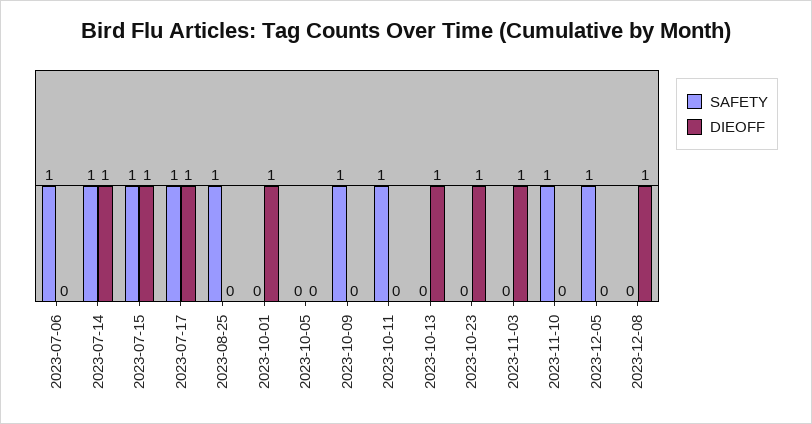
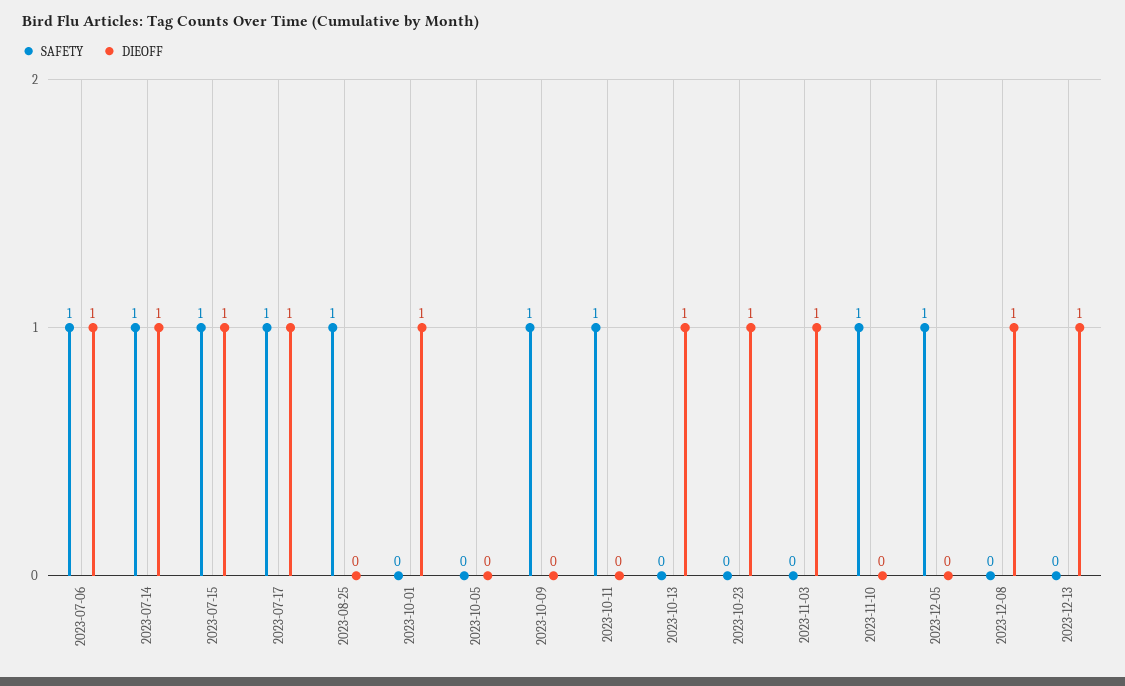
DIEOFF, 2023-07-06: 0 -> 1
SAFETY, 2023-12-13: none -> 0
DIEOFF, 2023-12-13: none -> 1

